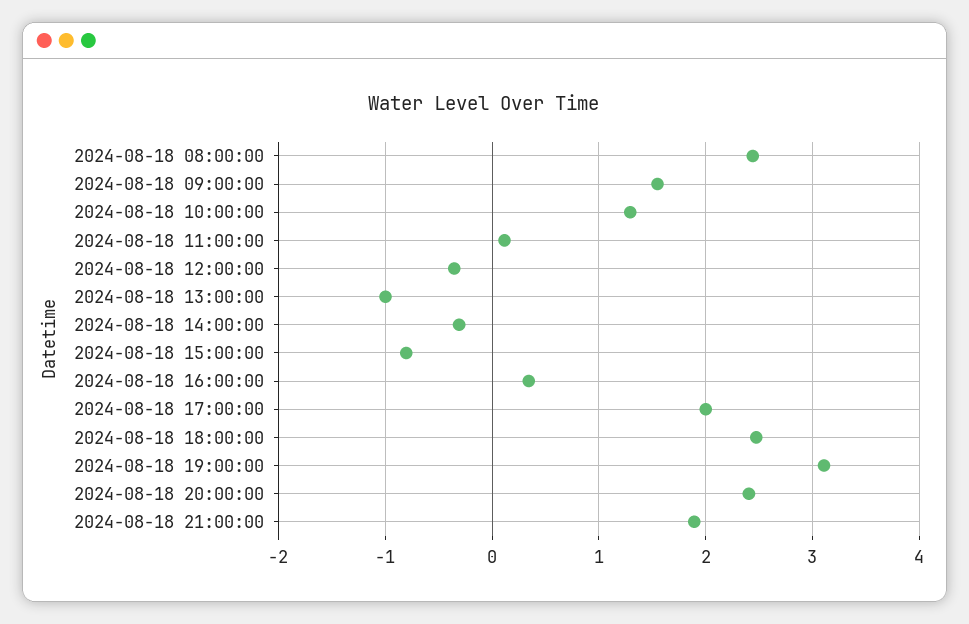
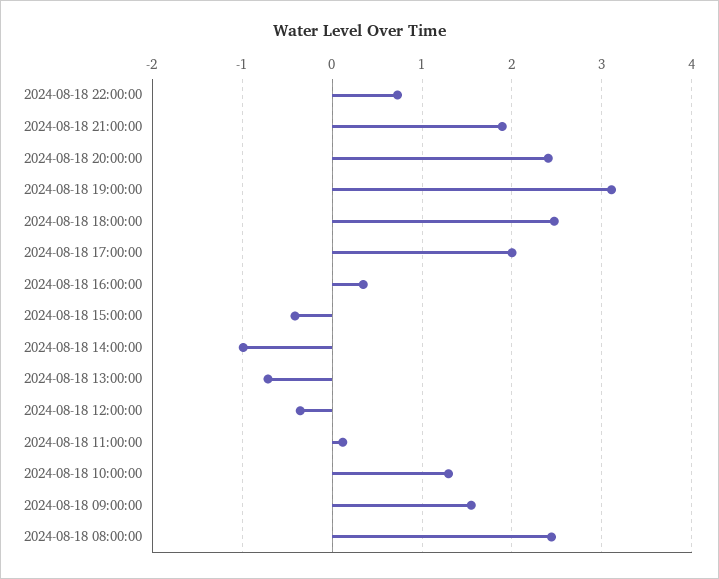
2024-08-18 13:00:00: -1 -> -0.7
2024-08-18 14:00:00: -0.3 -> -1
2024-08-18 15:00:00: -0.8 -> -0.4
2024-08-18 22:00:00: none -> 0.7

